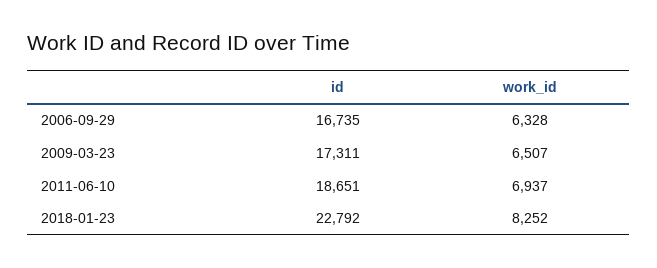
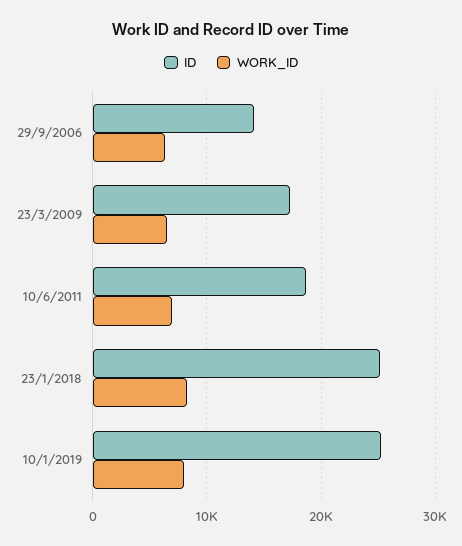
id, 2006-09-29: 16735 -> 14000
id, 2018-01-23: 22792 -> 25000
id, 10/1/2019: none -> 25000
work_id, 10/1/2019: none -> 8000

